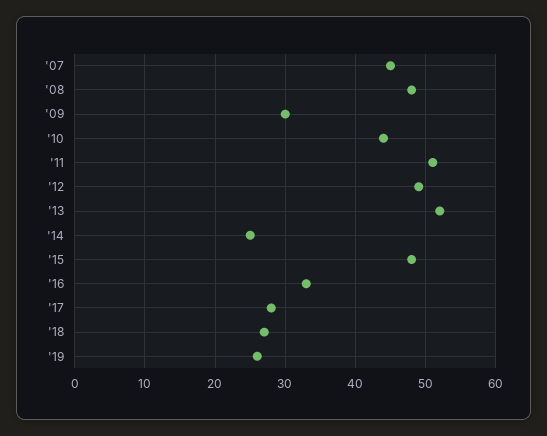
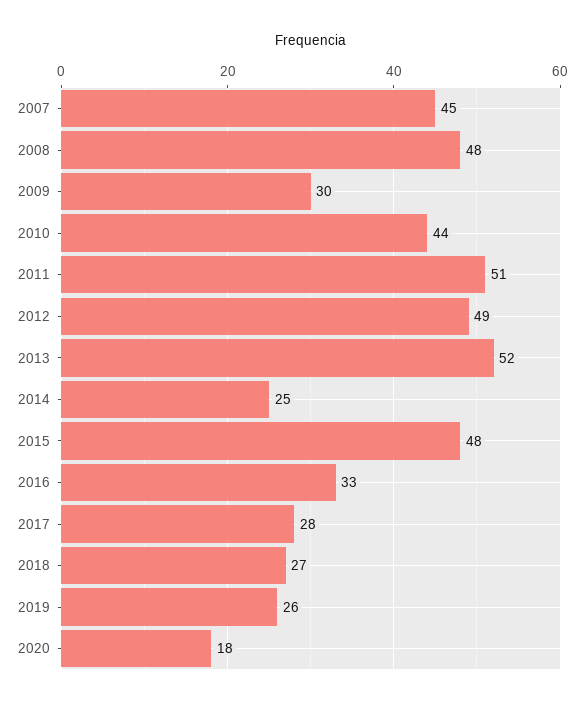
2020: none -> 18

